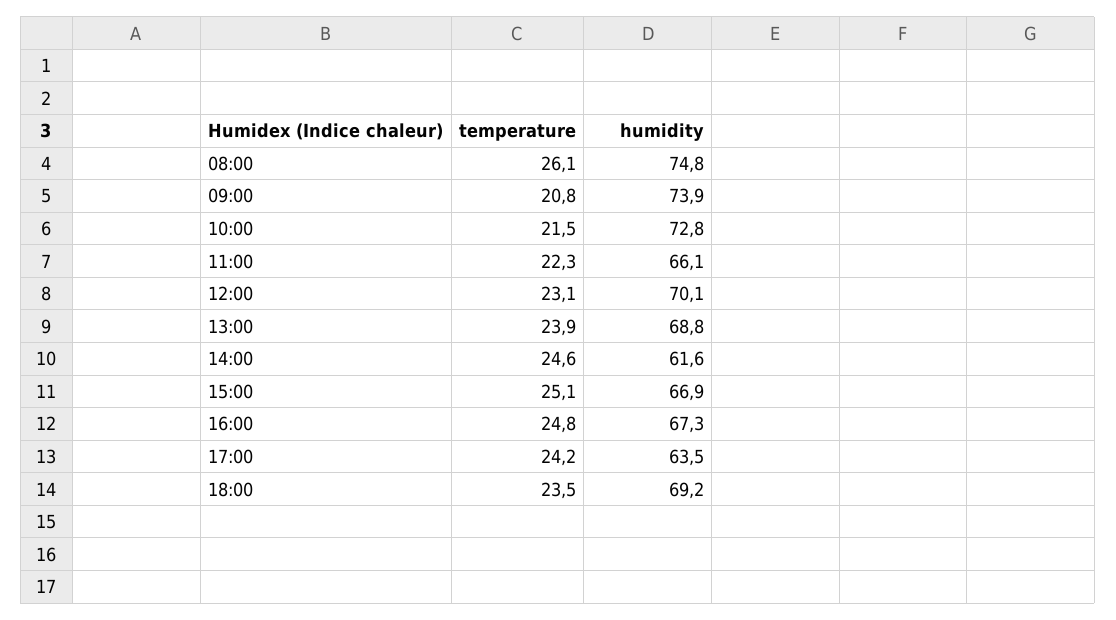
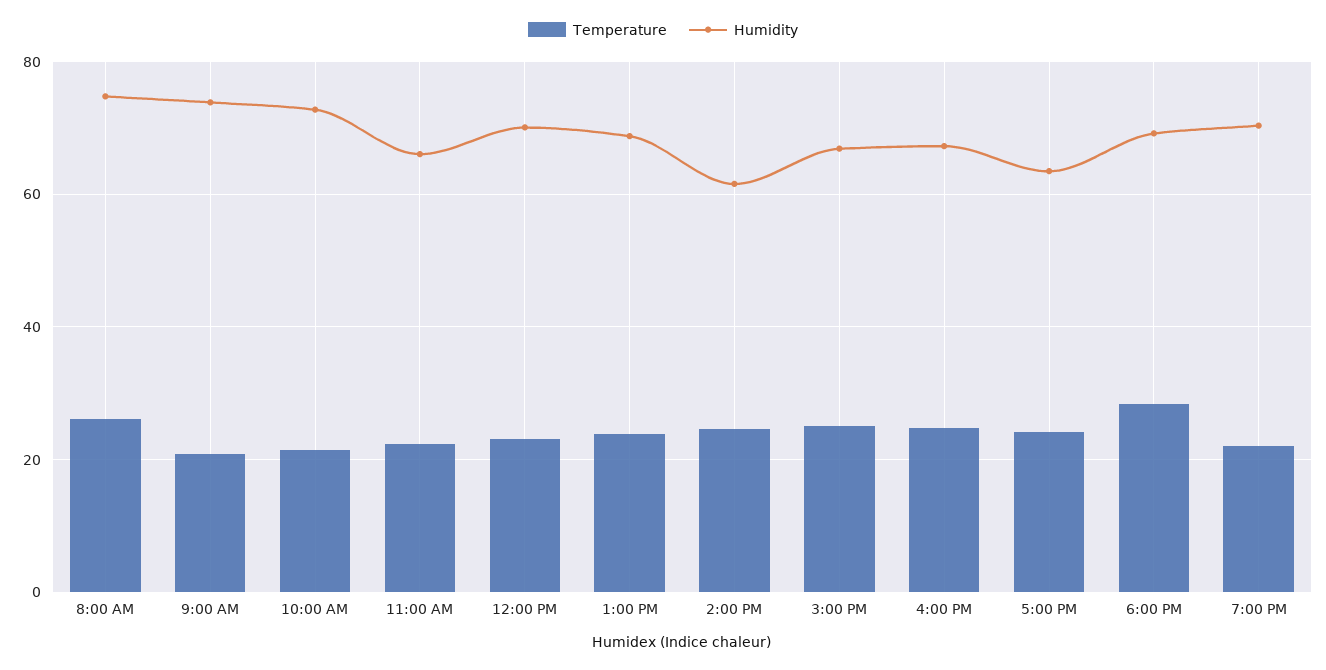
temperature, 18:00: 23.5 -> 28
temperature, 7:00 PM: none -> 22
humidity, 7:00 PM: none -> 70

